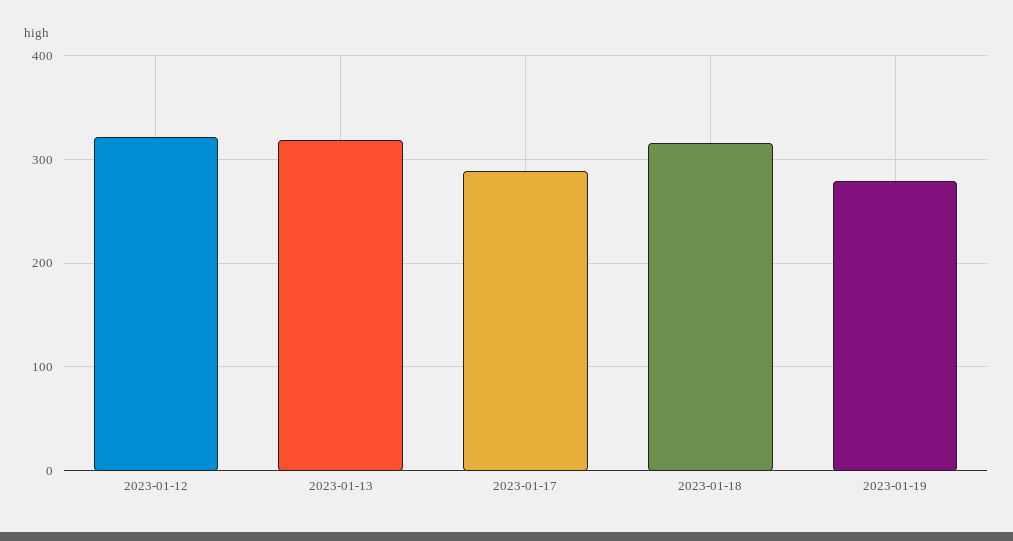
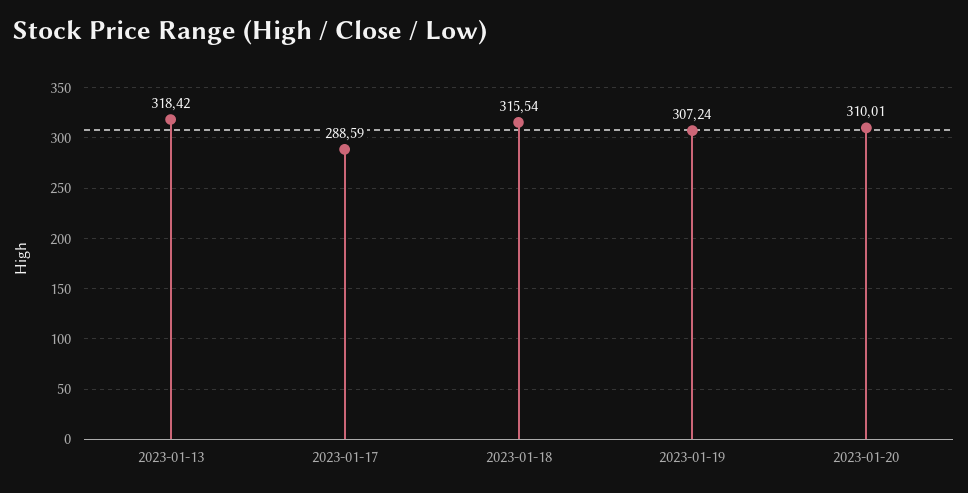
2023-01-12: 320 -> none
2023-01-19: 280 -> 307.24
2023-01-20: none -> 310.01

